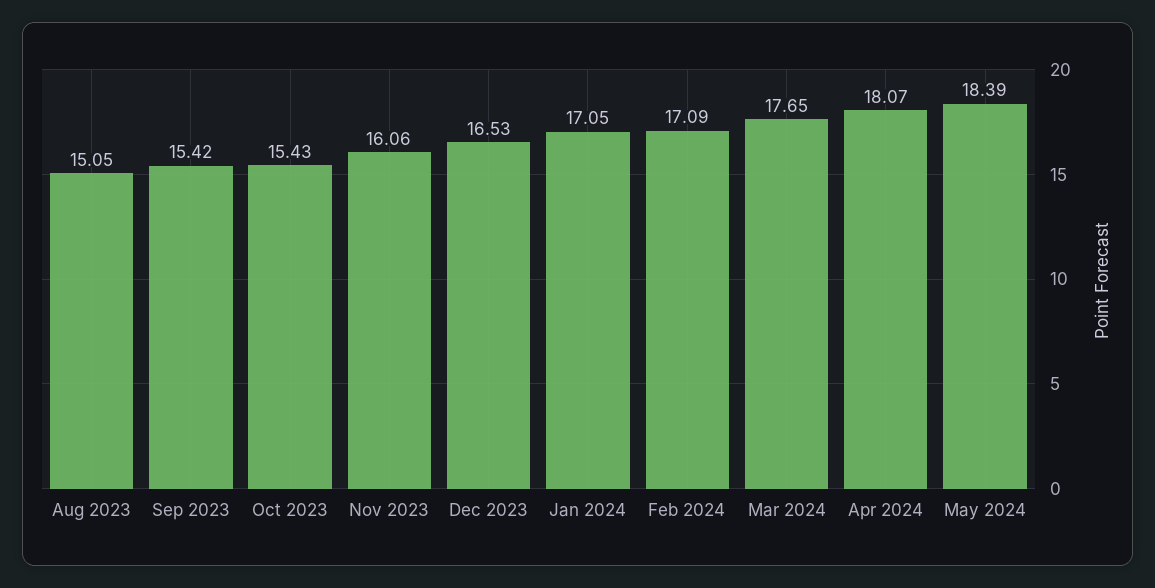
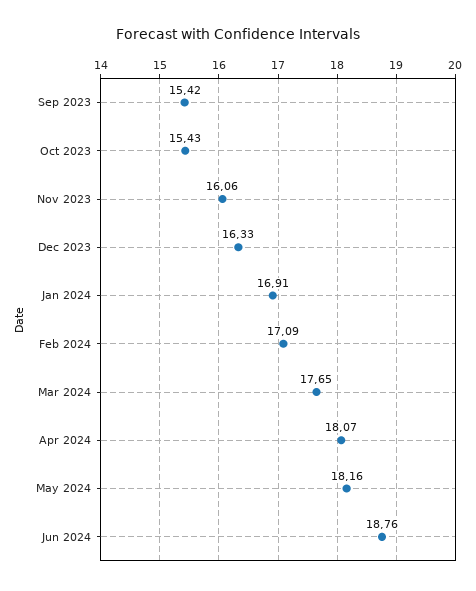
Aug 2023: 15.05 -> none
Dec 2023: 16.53 -> 16.33
Jan 2024: 17.05 -> 16.91
May 2024: 18.39 -> 18.16
Jun 2024: none -> 18.76

